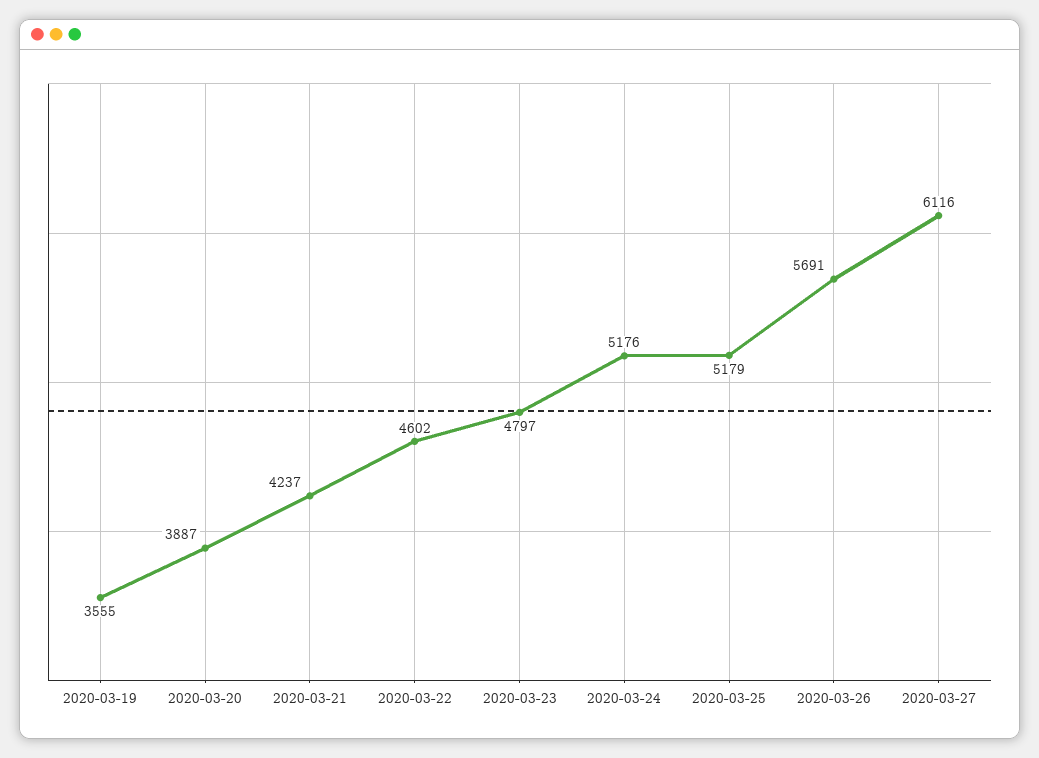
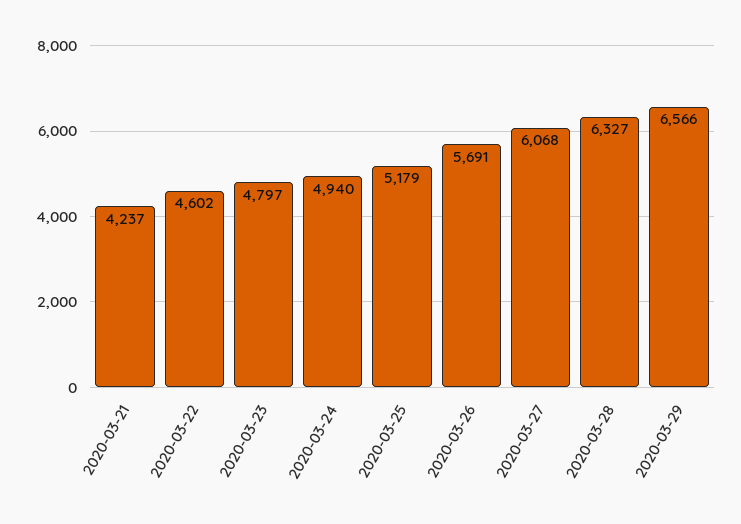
2020-03-19: 3555 -> none
2020-03-20: 3887 -> none
2020-03-24: 5176 -> 4940
2020-03-27: 6116 -> 6068
2020-03-28: none -> 6327
2020-03-29: none -> 6566

